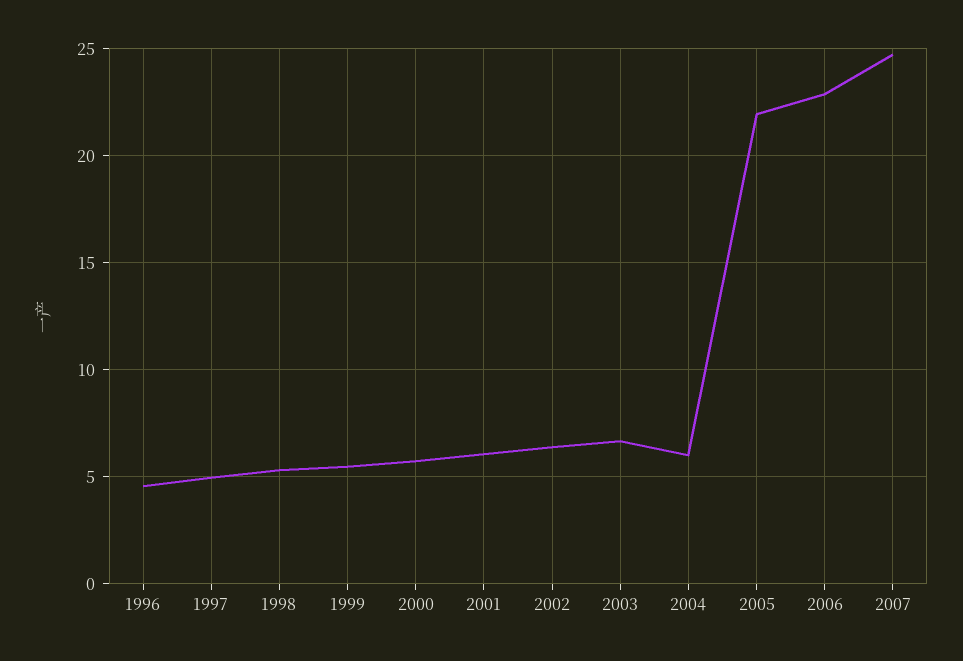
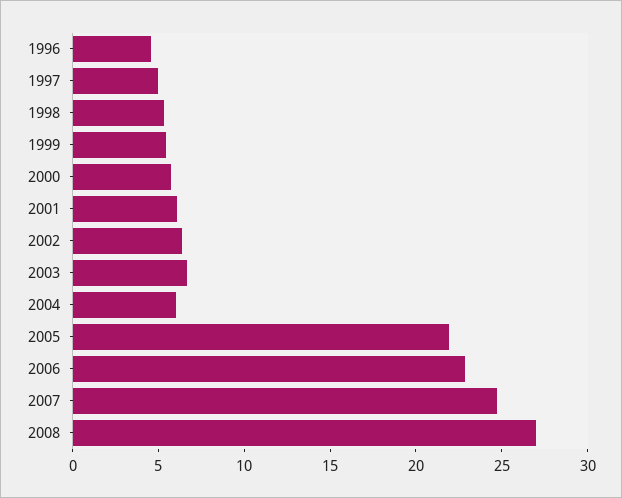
2008: none -> 27

